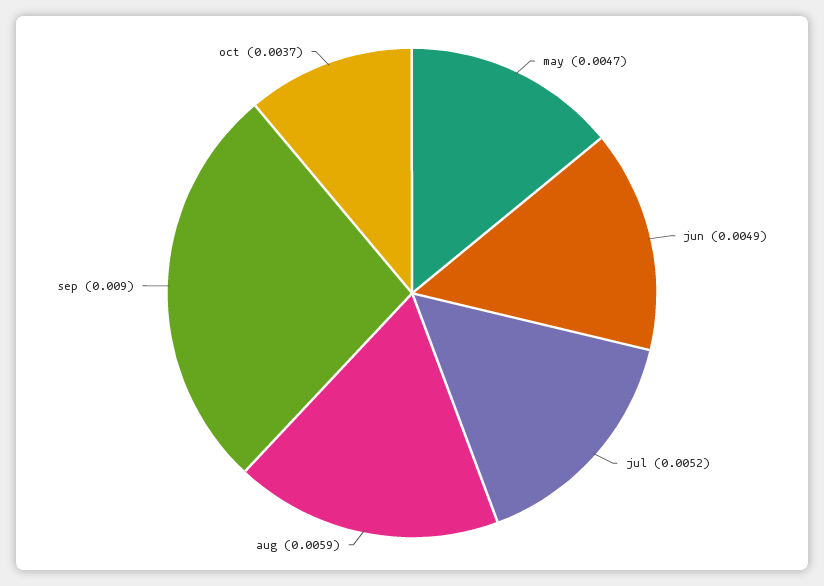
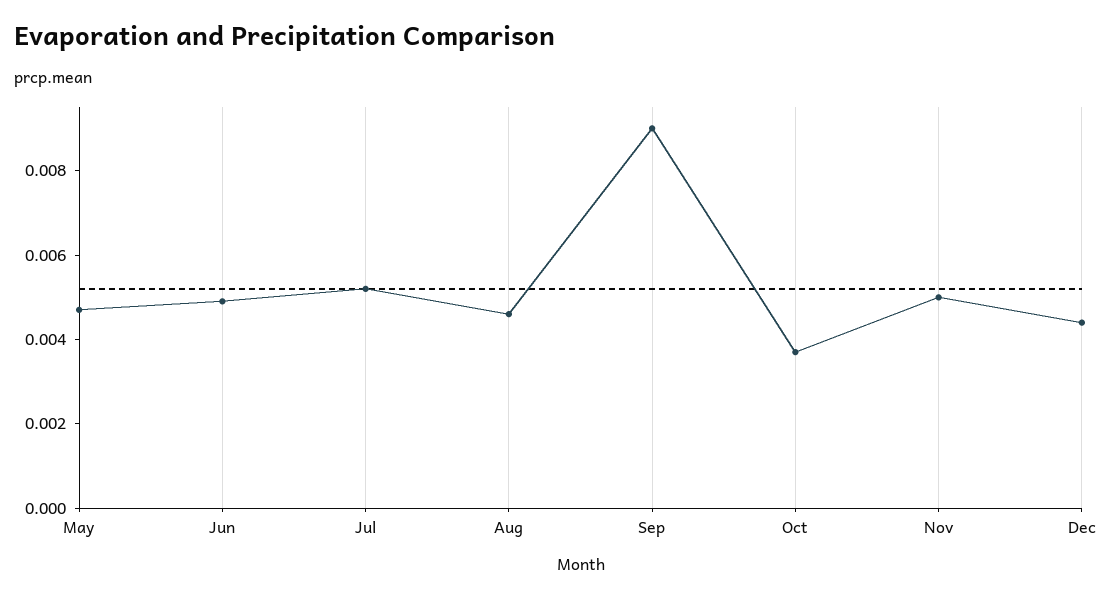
aug: 0.0059 -> 0.0045
Nov: none -> 0.005
Dec: none -> 0.0045

